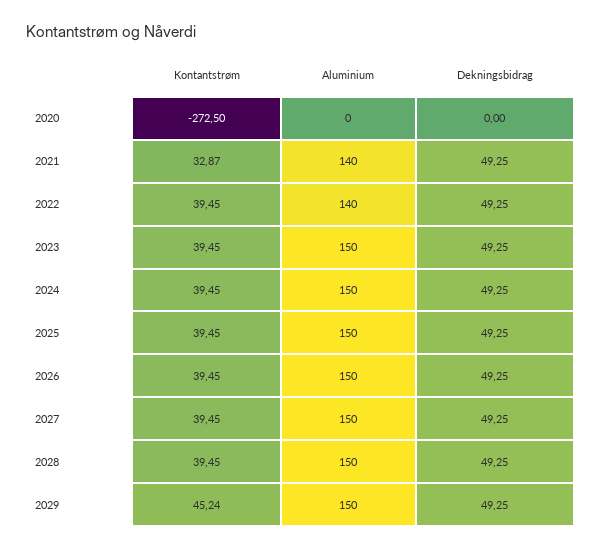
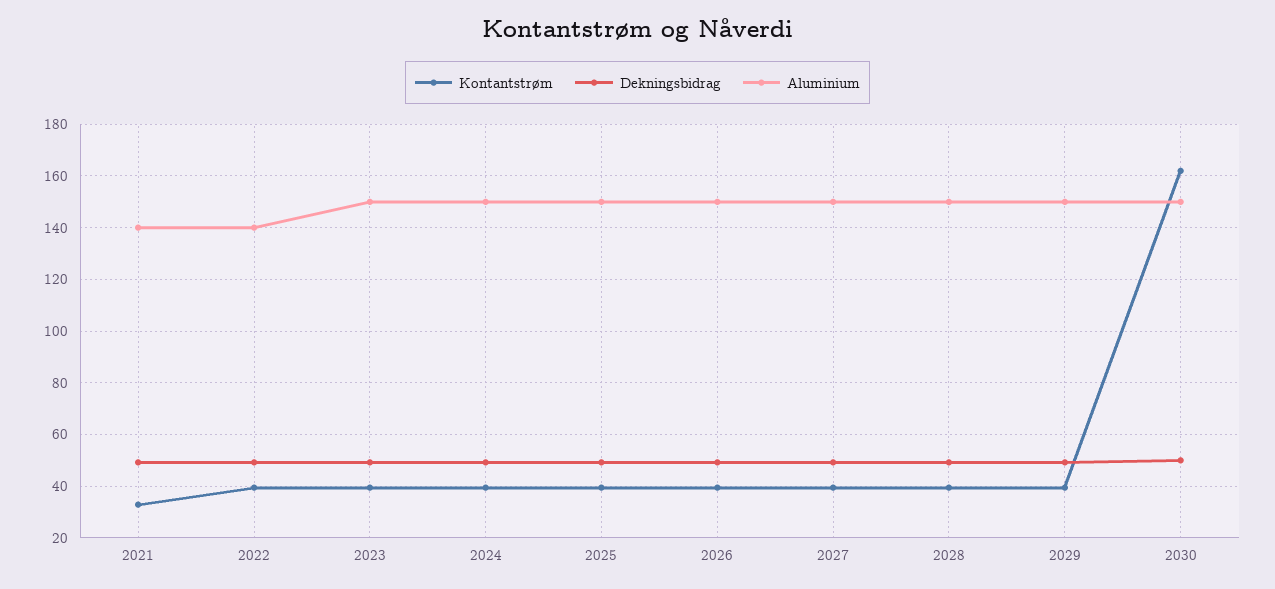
Kontantstrøm, 2020: -272.5 -> none
Aluminium, 2020: 0 -> none
Dekningsbidrag, 2020: 0 -> none
Kontantstrøm, 2029: 45.24 -> 40
Kontantstrøm, 2030: none -> 162.5
Dekningsbidrag, 2030: none -> 50
Aluminium, 2030: none -> 150

